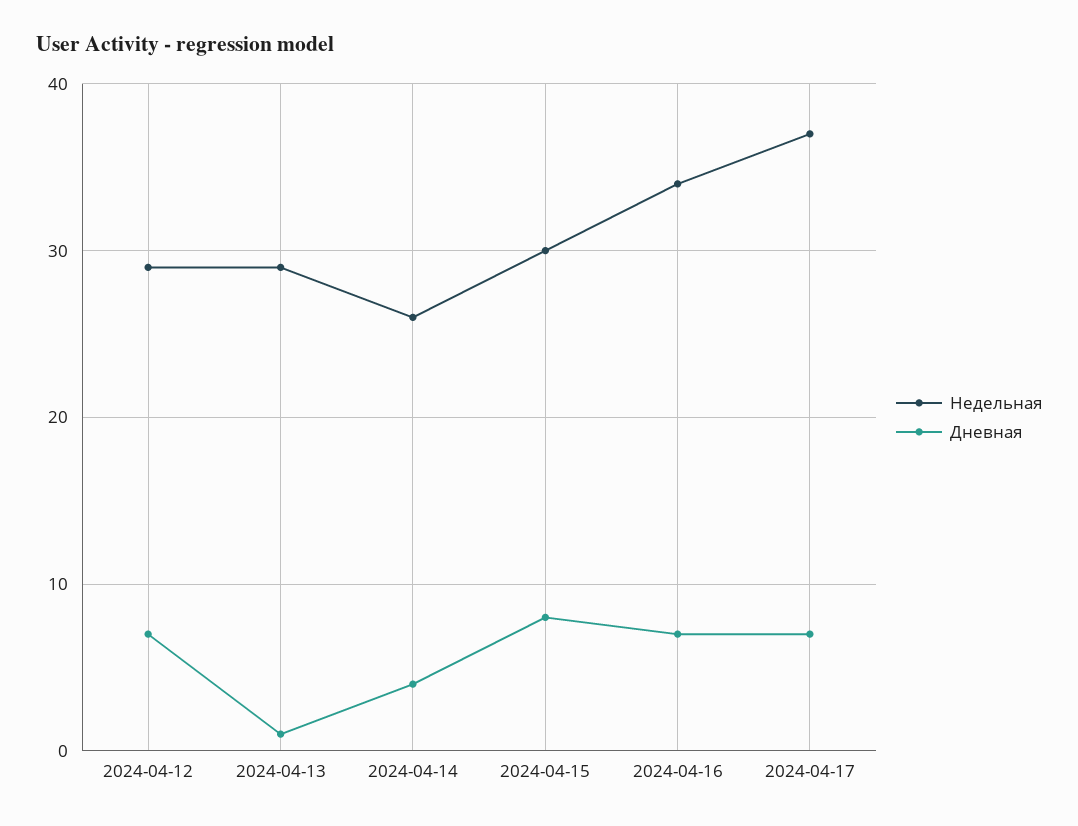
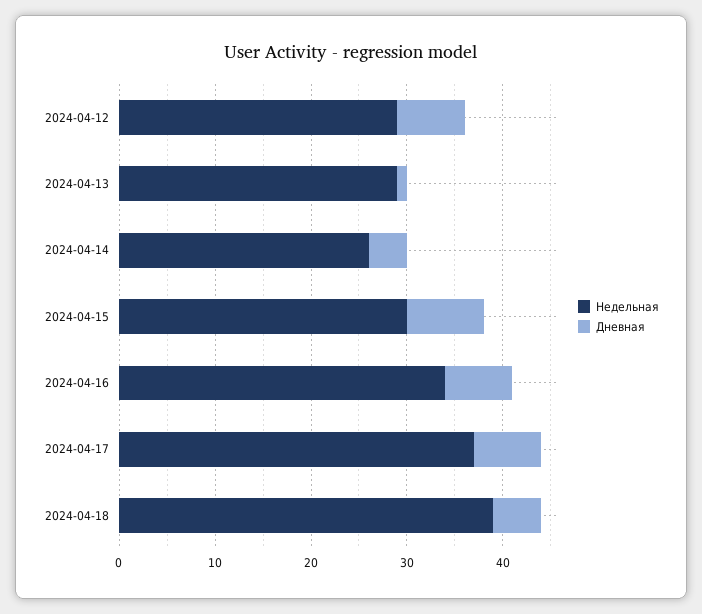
Недельная, 2024-04-18: none -> 39
Дневная, 2024-04-18: none -> 5

